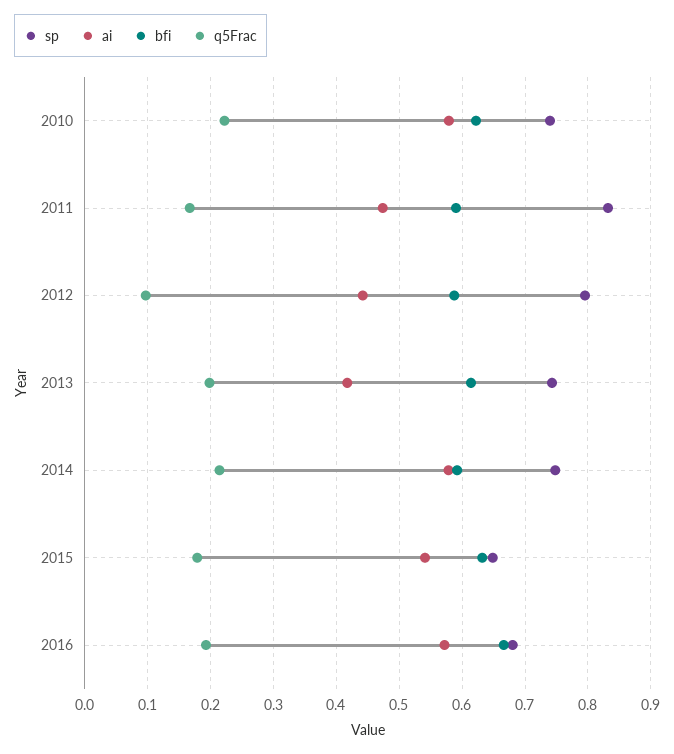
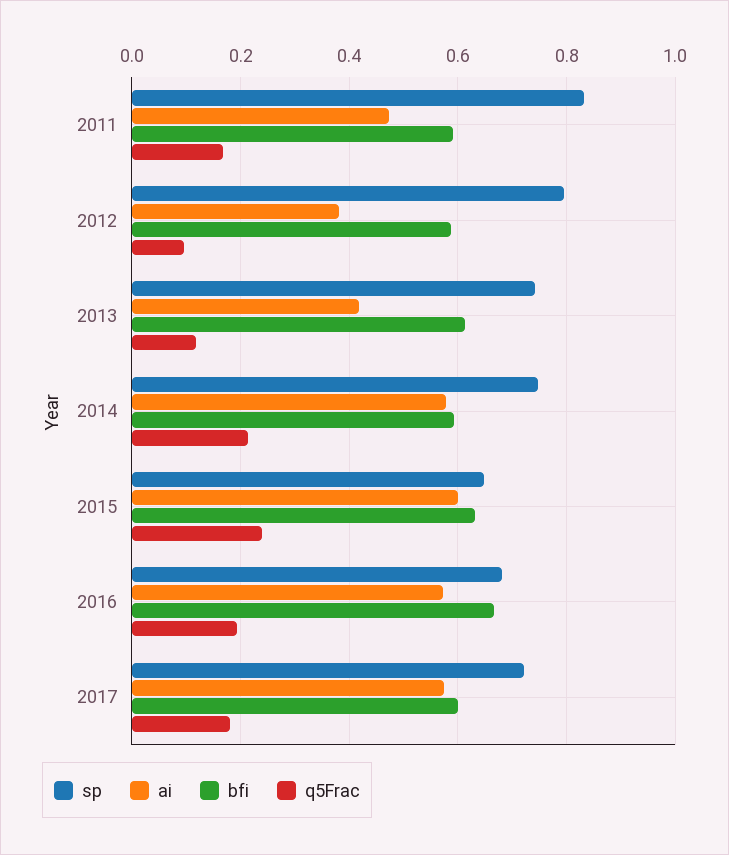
sp, 2010: 0.74 -> none
ai, 2010: 0.58 -> none
bfi, 2010: 0.62 -> none
q5Frac, 2010: 0.22 -> none
ai, 2012: 0.44 -> 0.38
q5Frac, 2013: 0.2 -> 0.12
ai, 2015: 0.54 -> 0.6
q5Frac, 2015: 0.18 -> 0.24
sp, 2017: none -> 0.72
ai, 2017: none -> 0.58
bfi, 2017: none -> 0.6
q5Frac, 2017: none -> 0.18

